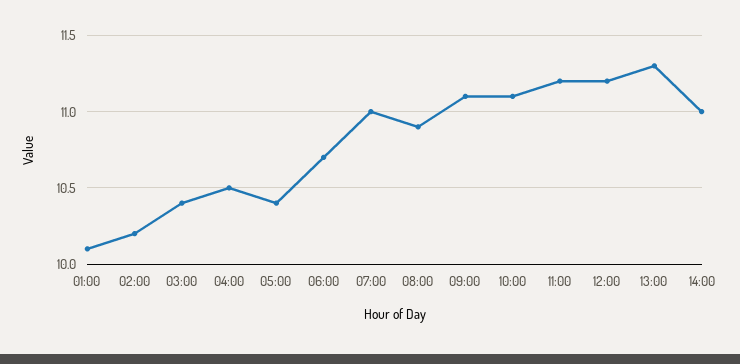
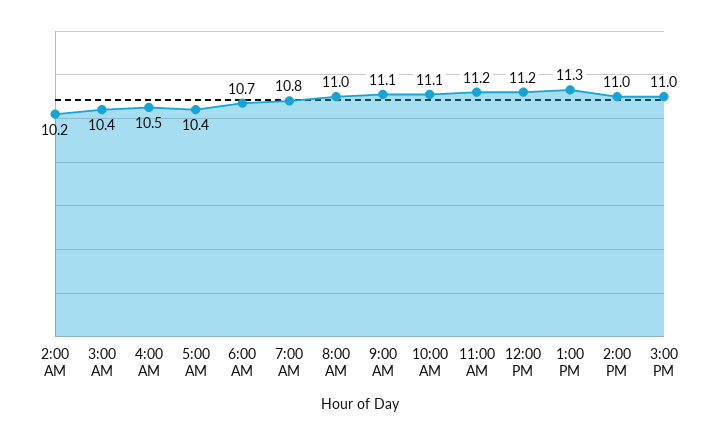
01:00: 10.1 -> none
07:00: 11 -> 10.8
08:00: 10.9 -> 11
3:00 PM: none -> 11

